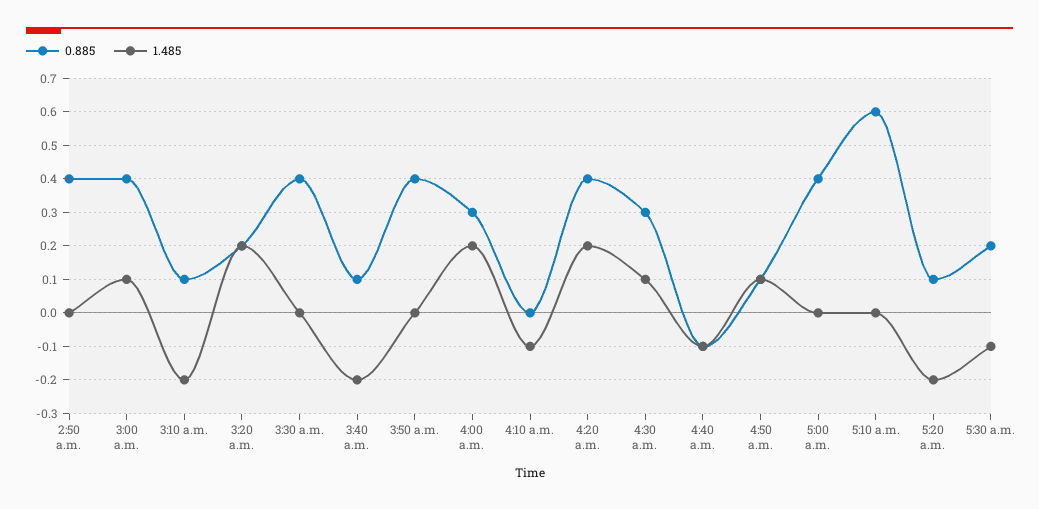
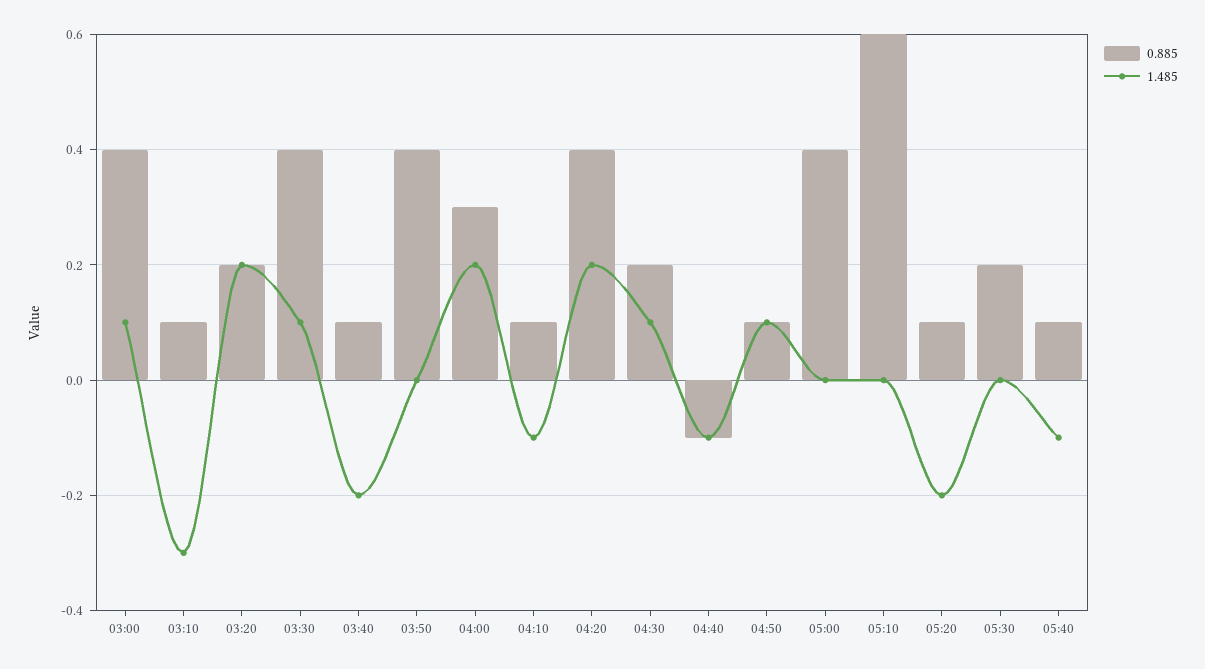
0.885, 2:50 a.m.: 0.4 -> none
1.485, 2:50 a.m.: 0 -> none
1.485, 3:10 a.m.: -0.2 -> -0.3
1.485, 3:30 a.m.: 0 -> 0.1
0.885, 4:10 a.m.: 0 -> 0.1
0.885, 4:30 a.m.: 0.3 -> 0.2
1.485, 5:30 a.m.: -0.1 -> 0
0.885, 05:40: none -> 0.1
1.485, 05:40: none -> -0.1

